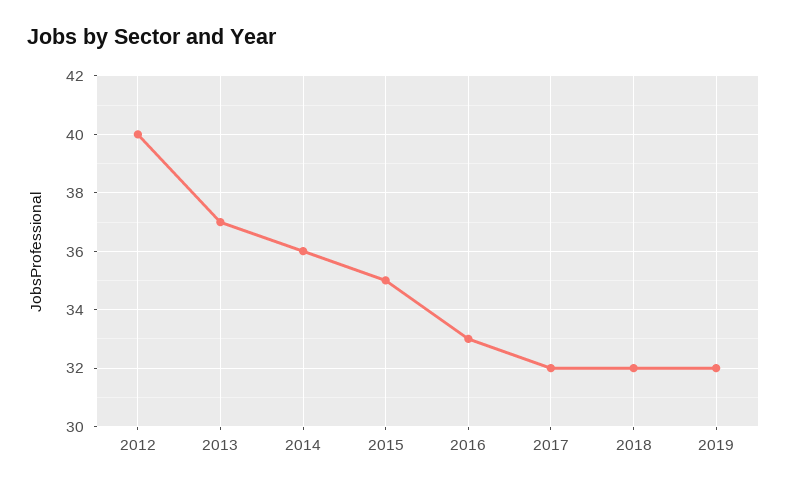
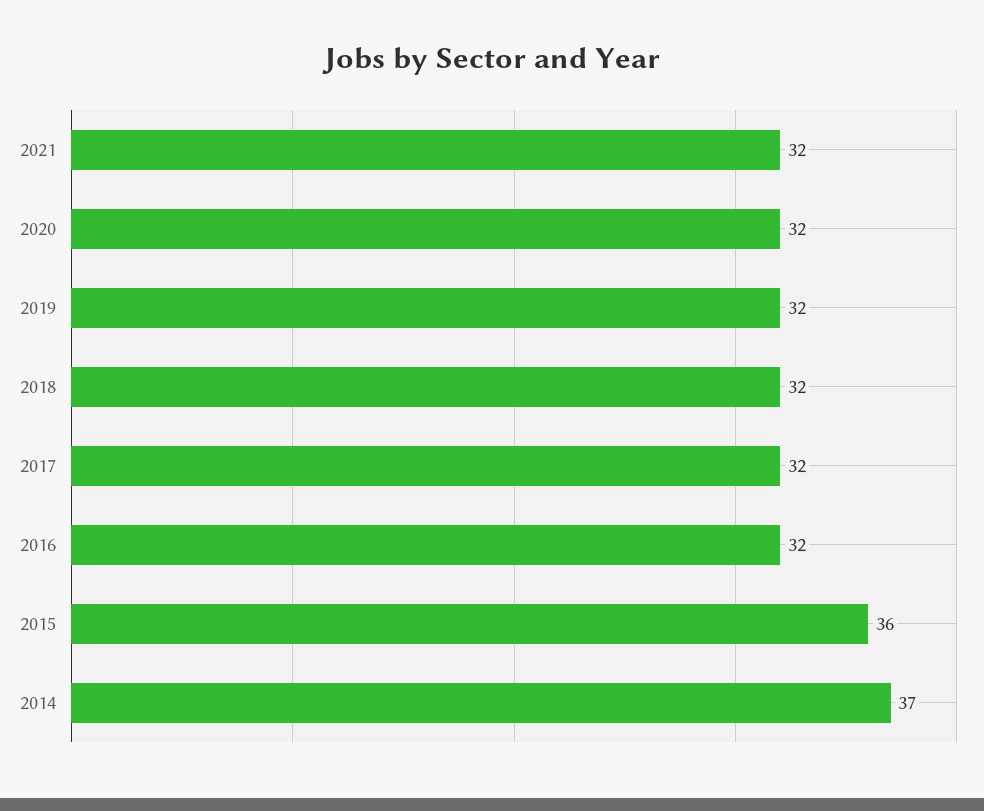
2012: 40 -> none
2013: 37 -> none
2014: 36 -> 37
2015: 35 -> 36
2016: 33 -> 32
2021: none -> 32
2020: none -> 32

